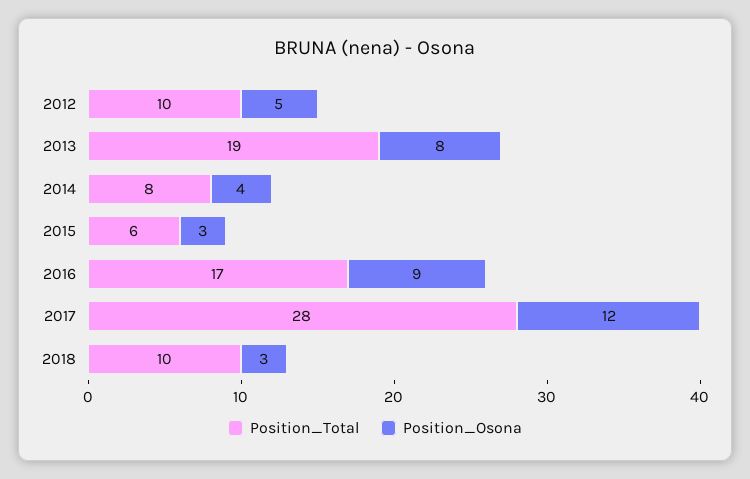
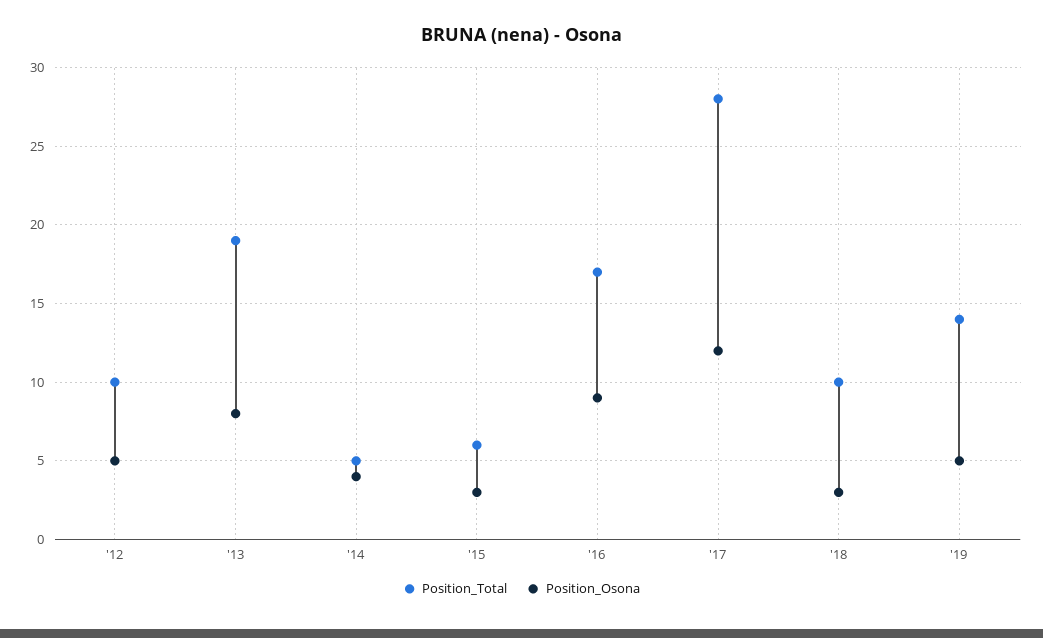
Position_Total, 2014: 8 -> 5
Position_Total, '19: none -> 14
Position_Osona, '19: none -> 5

